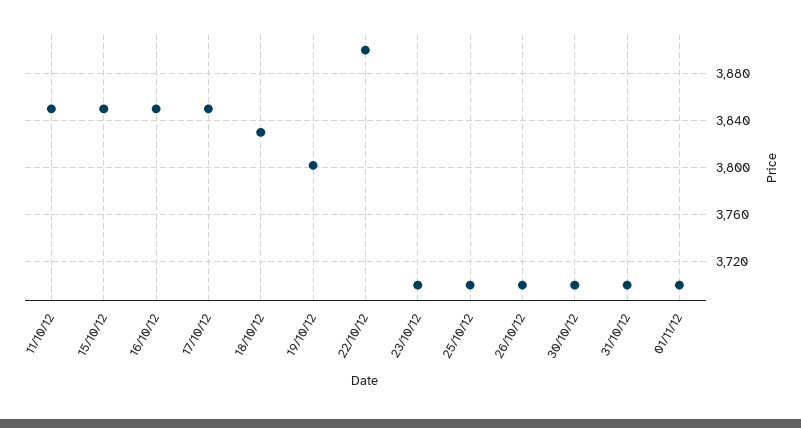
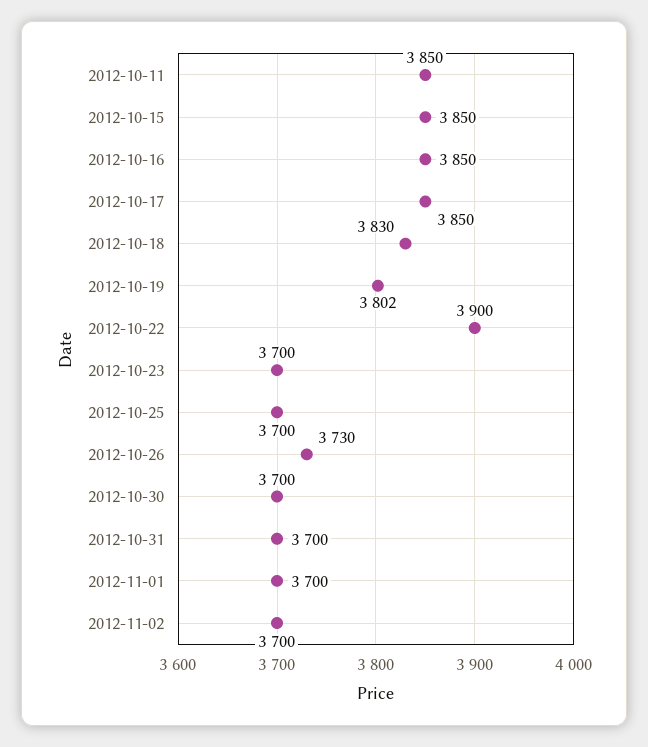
26/10/12: 3700 -> 3730
2012-11-02: none -> 3700

